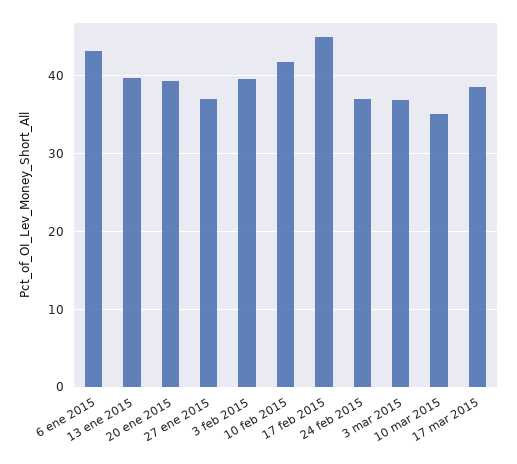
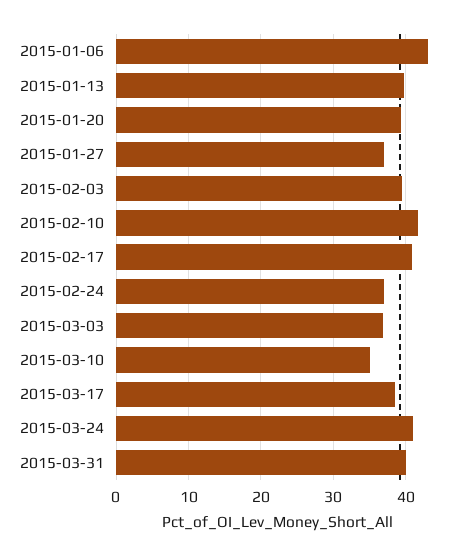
17 feb 2015: 45 -> 41
2015-03-24: none -> 41
2015-03-31: none -> 40

